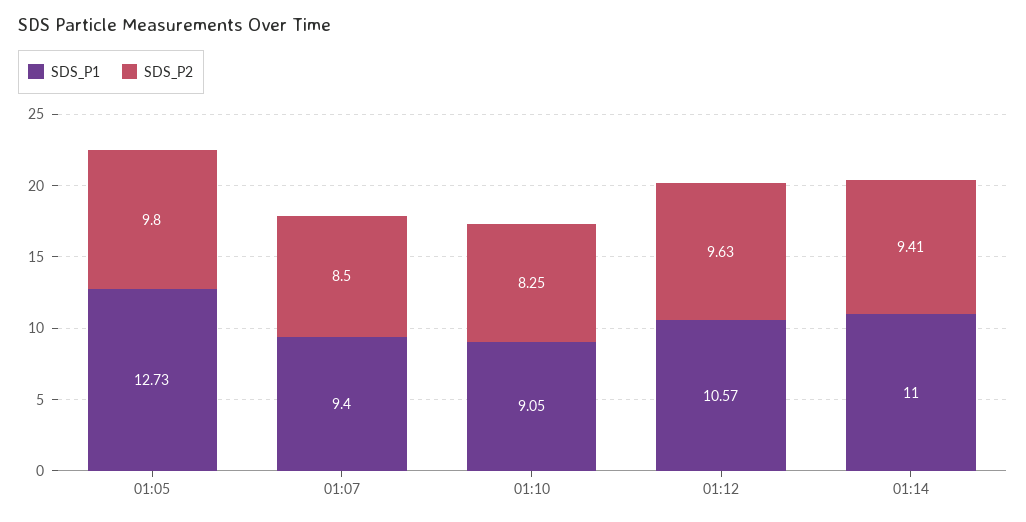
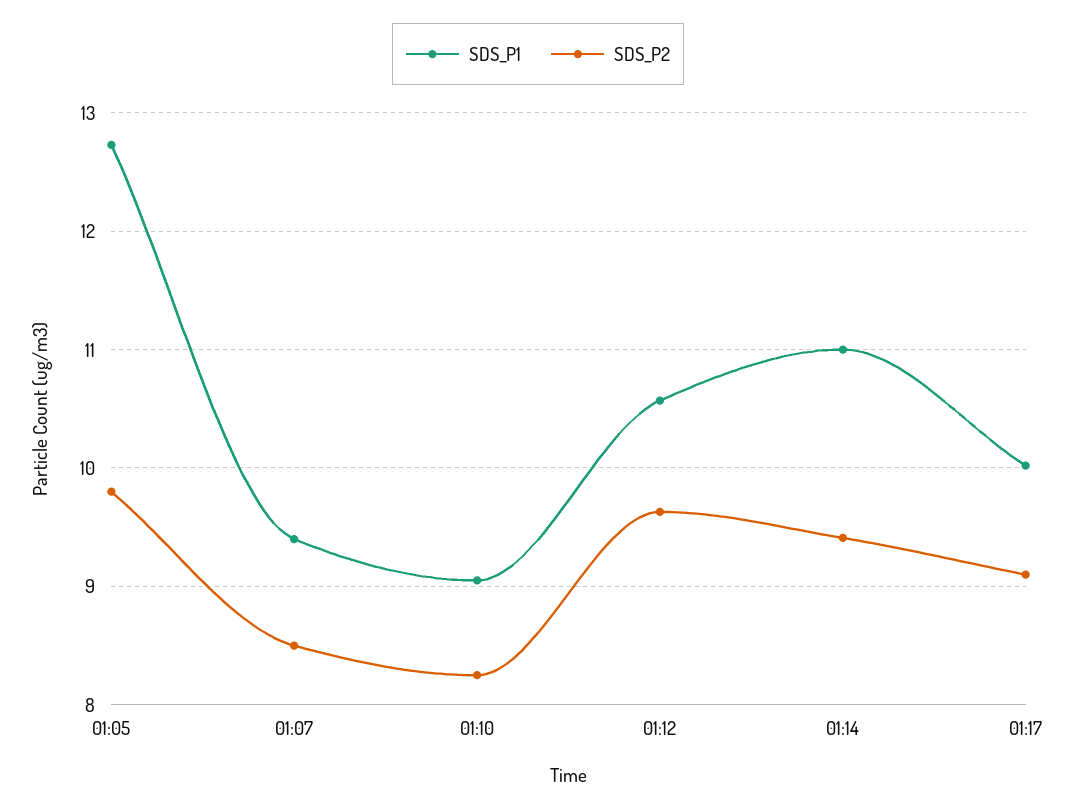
SDS_P1, 01:17: none -> 10
SDS_P2, 01:17: none -> 9.1

